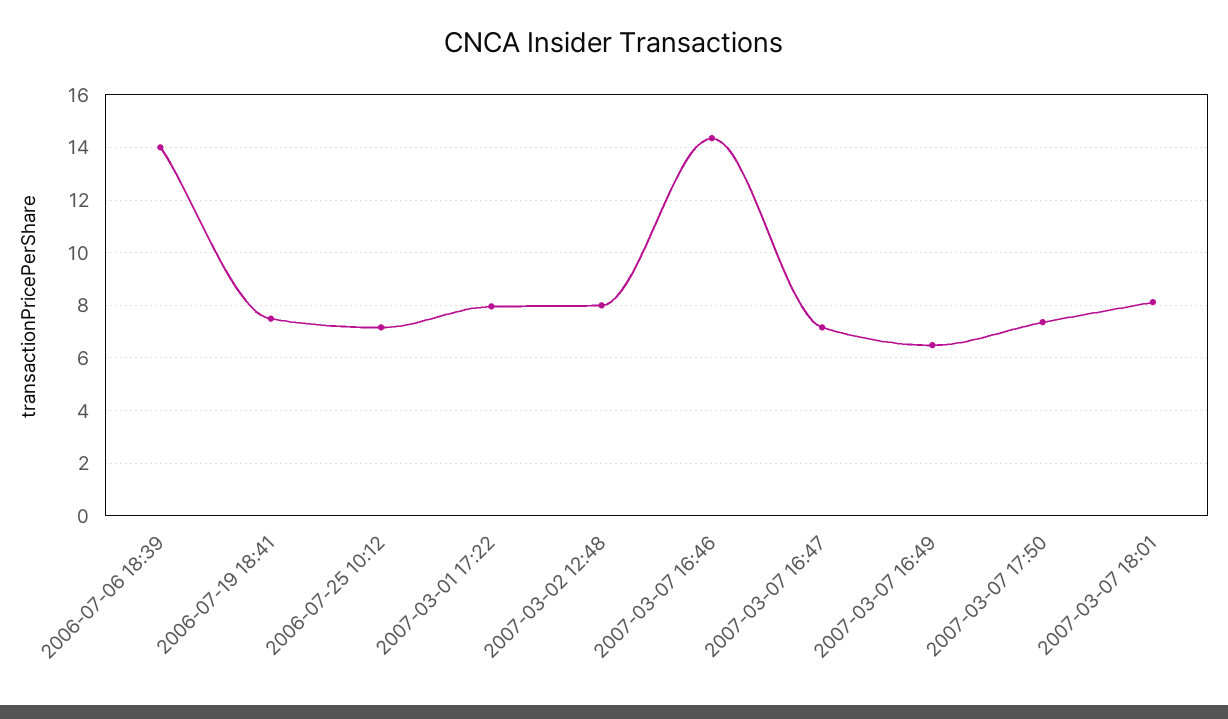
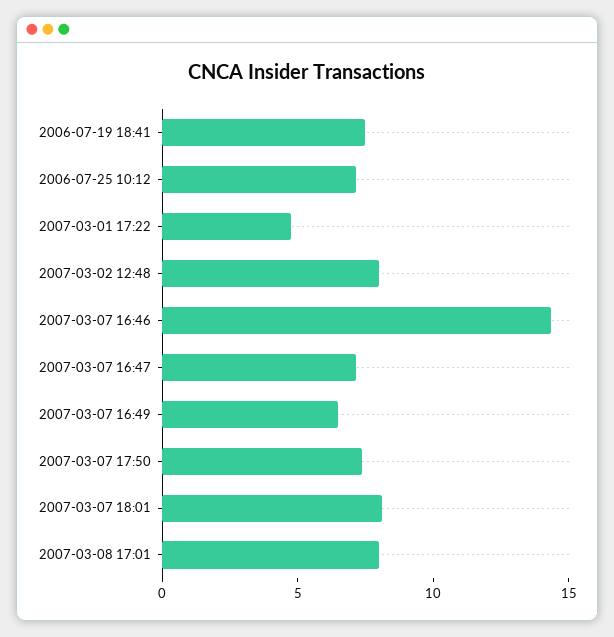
2006-07-06 18:39: 14 -> none
2007-03-01 17:22: 8 -> 5
2007-03-08 17:01: none -> 8

